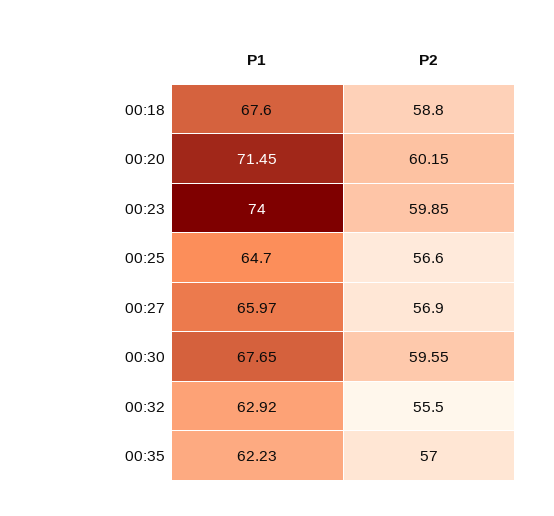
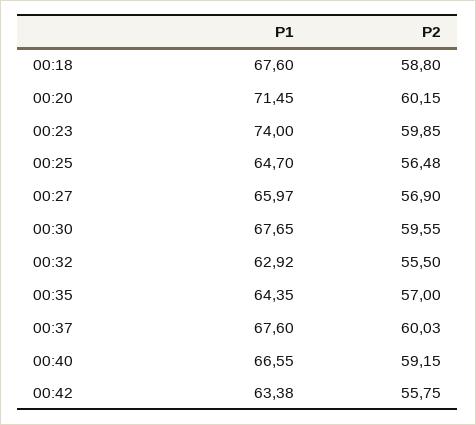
P2, 00:25: 56.6 -> 56.48
P1, 00:35: 62.23 -> 64.35
P1, 00:37: none -> 67.6
P2, 00:37: none -> 60.03
P1, 00:40: none -> 66.55
P2, 00:40: none -> 59.15
P1, 00:42: none -> 63.38
P2, 00:42: none -> 55.75

